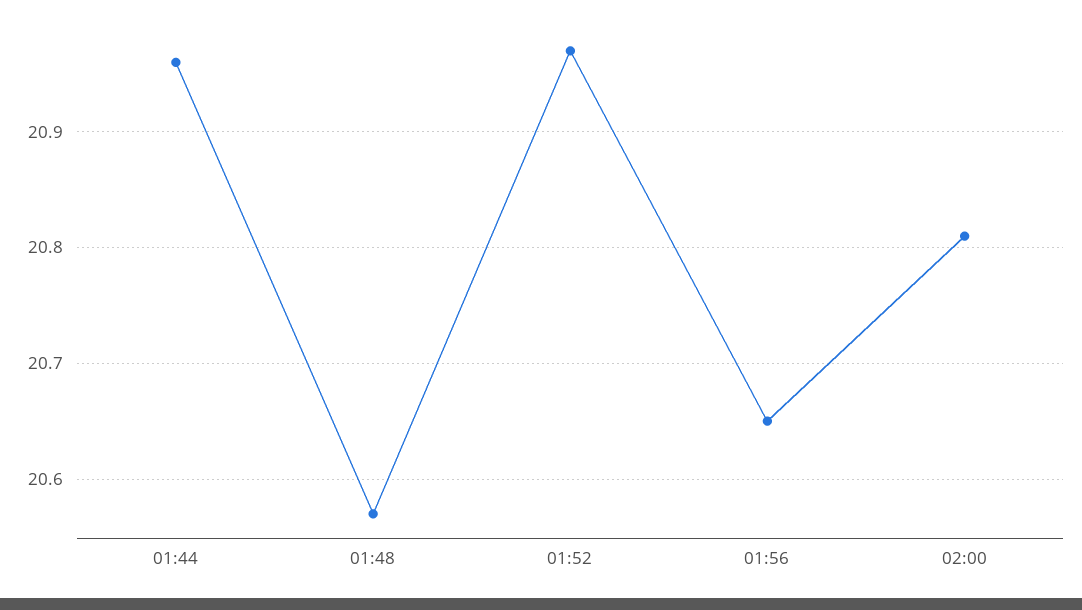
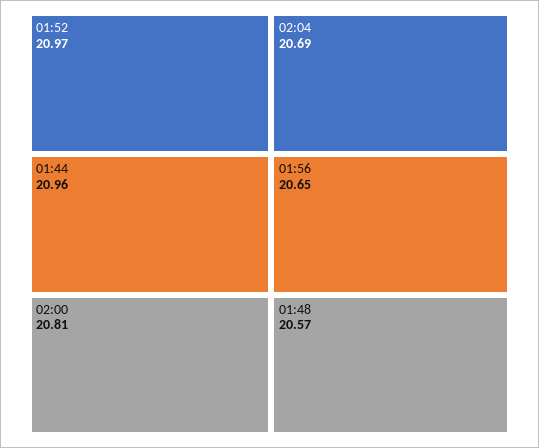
02:04: none -> 20.69

